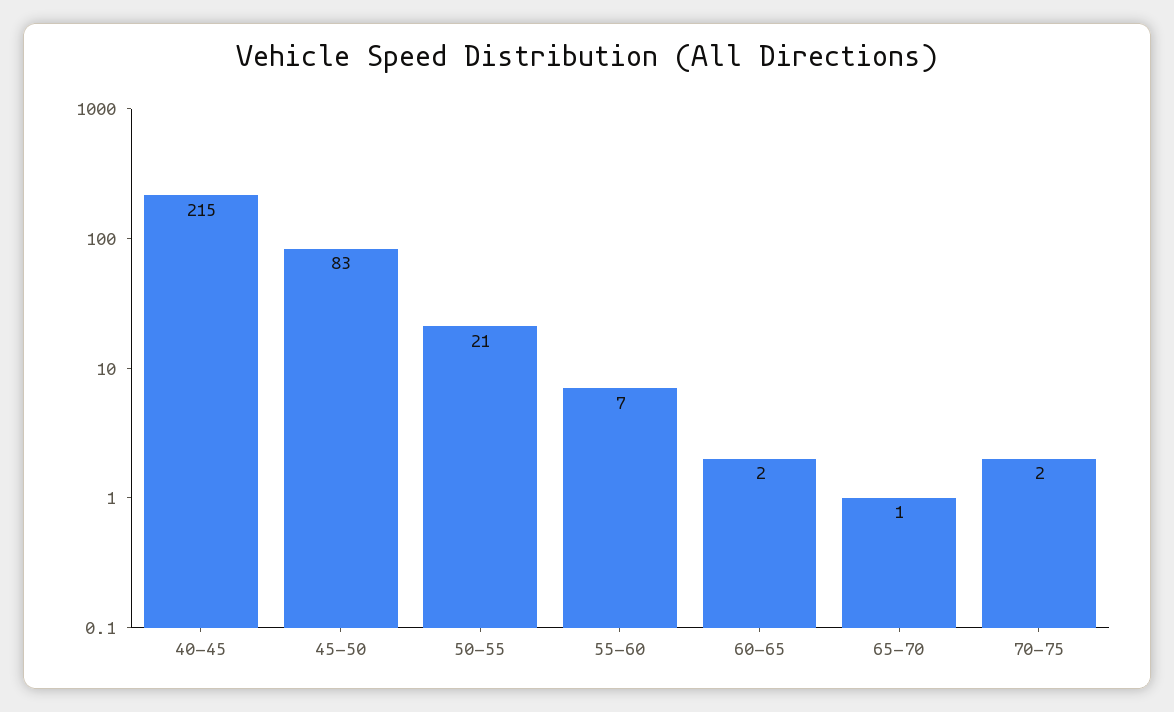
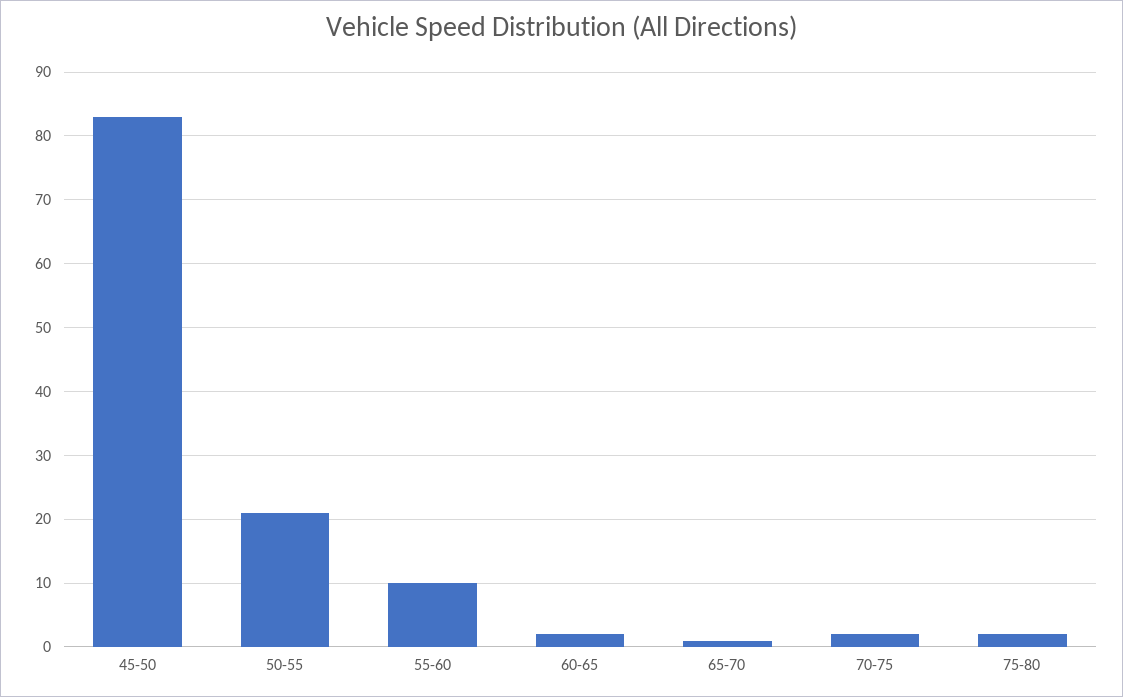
40-45: 215 -> none
55-60: 7 -> 10
75-80: none -> 2

